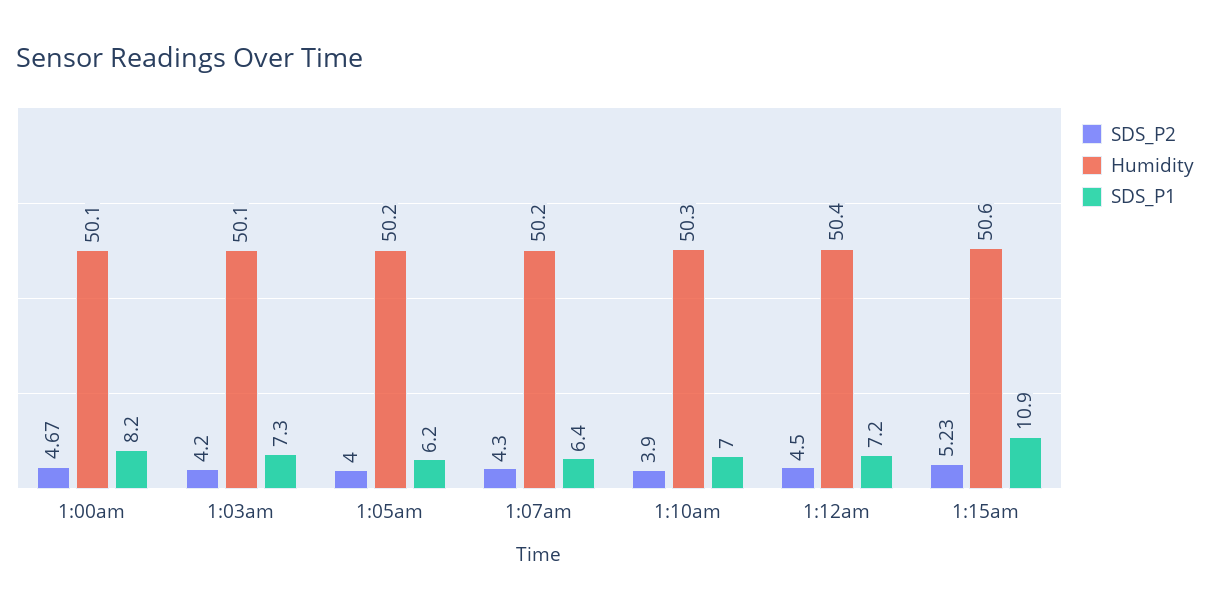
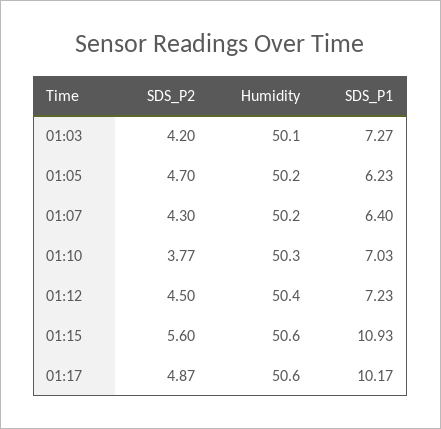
SDS_P2, 1:00am: 4.67 -> none
Humidity, 1:00am: 50.1 -> none
SDS_P1, 1:00am: 8.2 -> none
SDS_P2, 1:05am: 4 -> 4.7
SDS_P2, 1:10am: 3.9 -> 3.77
SDS_P2, 1:15am: 5.23 -> 5.6
SDS_P2, 01:17: none -> 4.87
Humidity, 01:17: none -> 50.6
SDS_P1, 01:17: none -> 10.17

